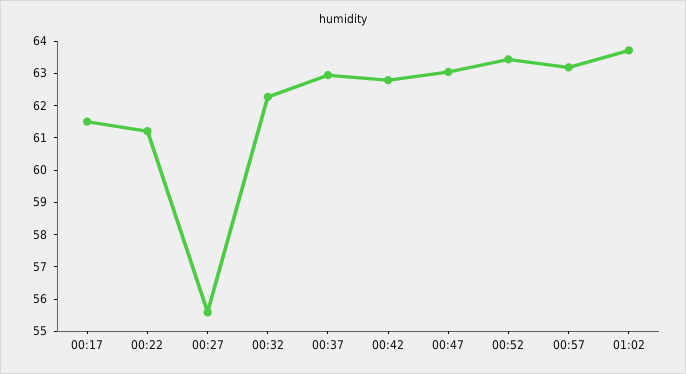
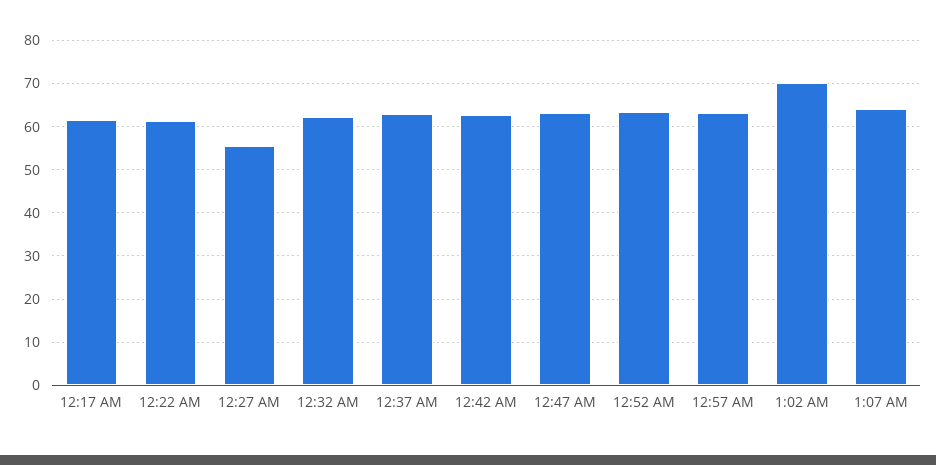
01:02: 63.75 -> 70
1:07 AM: none -> 64

